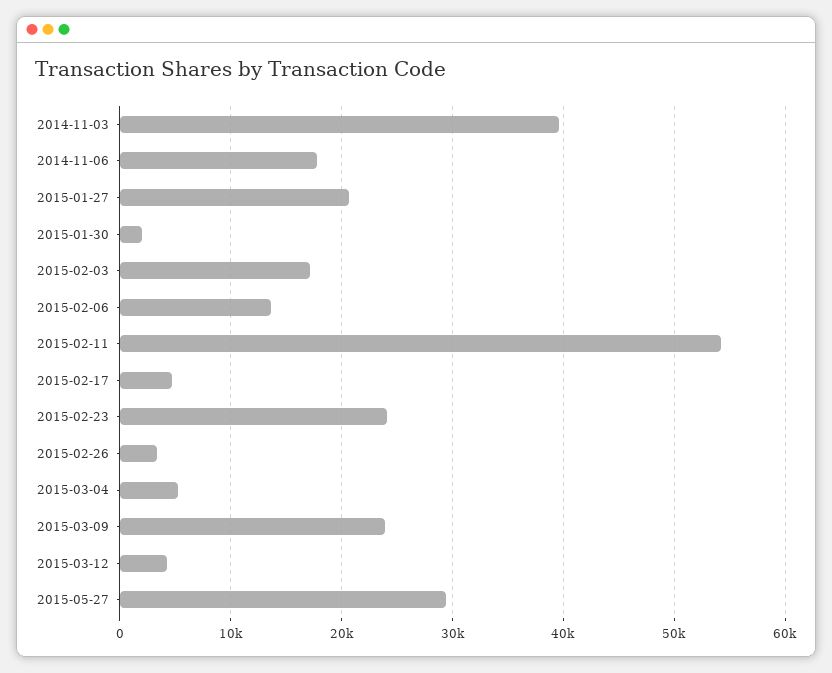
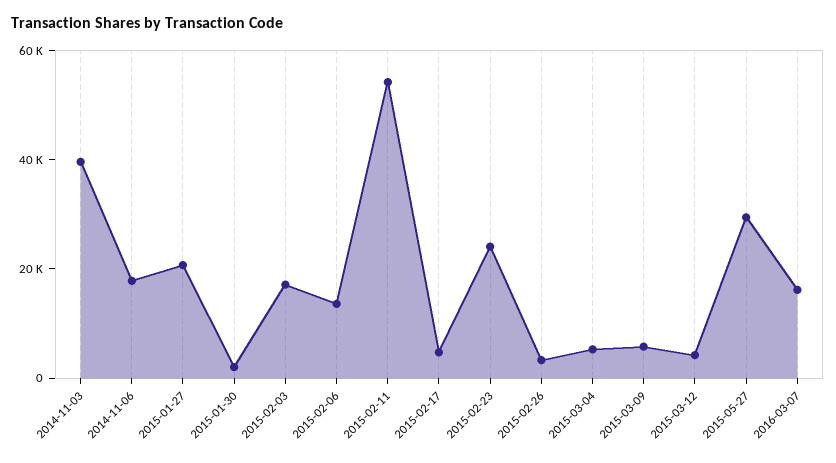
2015-03-09: 24000 -> 5000
2016-03-07: none -> 15000

